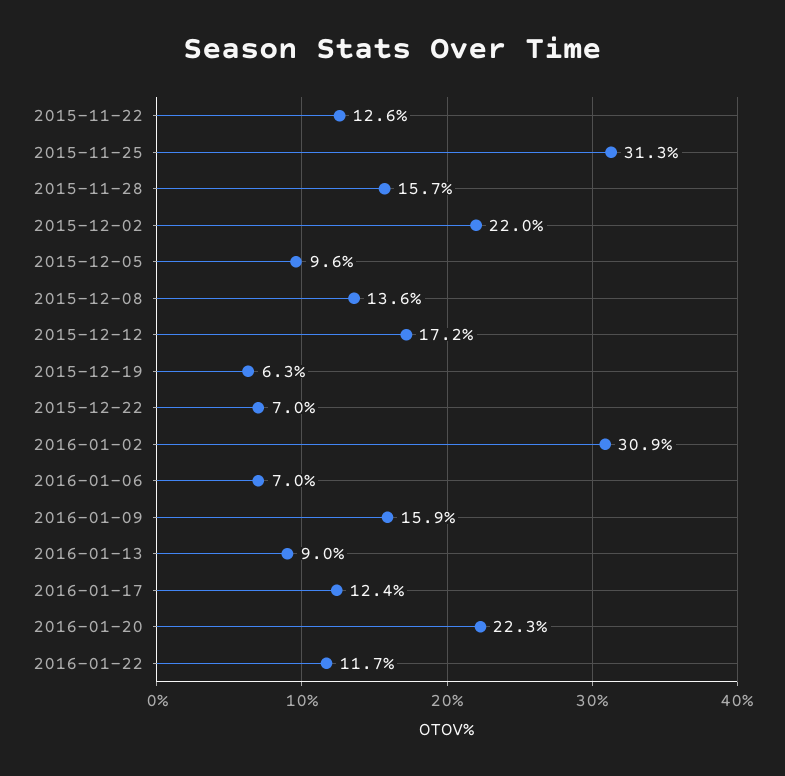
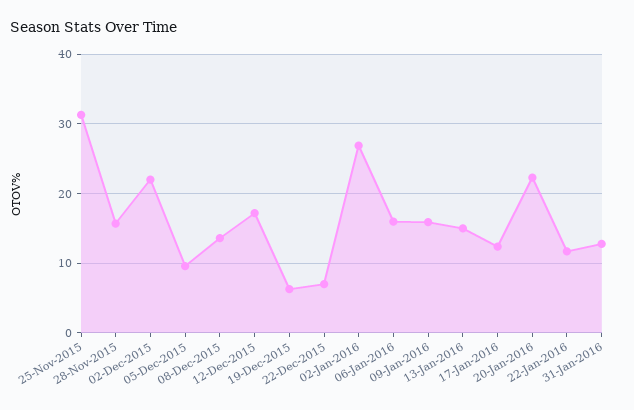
2015-11-22: 12.6 -> none
2016-01-02: 30.9 -> 27
2016-01-06: 7 -> 16
2016-01-13: 9 -> 15
31-Jan-2016: none -> 13

